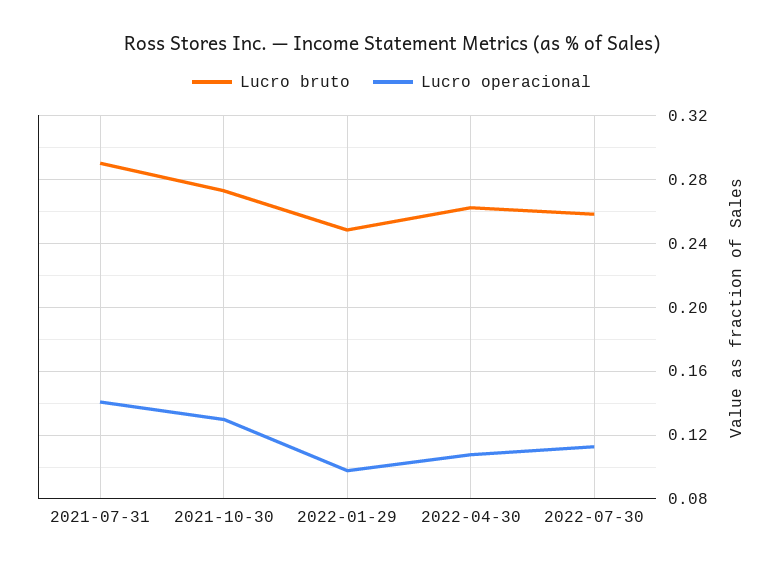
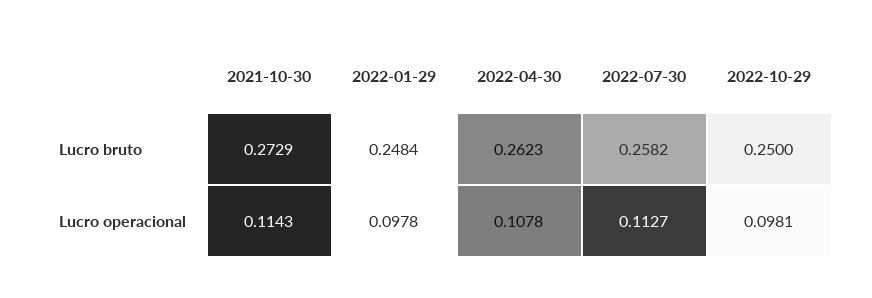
Lucro bruto, 2021-07-31: 0.29 -> none
Lucro operacional, 2021-07-31: 0.14 -> none
Lucro operacional, 2021-10-30: 0.13 -> 0.1143
Lucro bruto, 2022-10-29: none -> 0.25
Lucro operacional, 2022-10-29: none -> 0.0981

